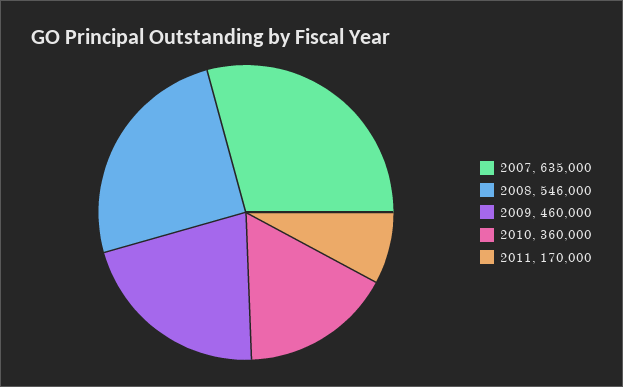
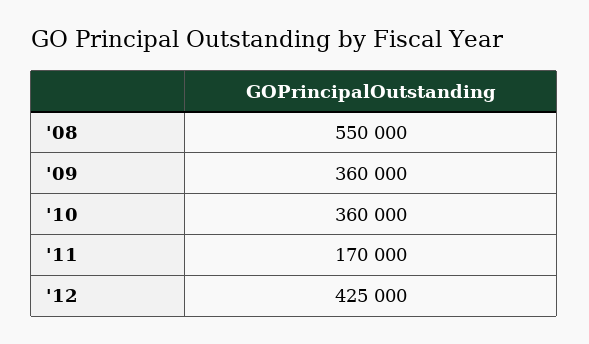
2007: 635000 -> none
2008: 546000 -> 550000
2009: 460000 -> 360000
'12: none -> 425000

